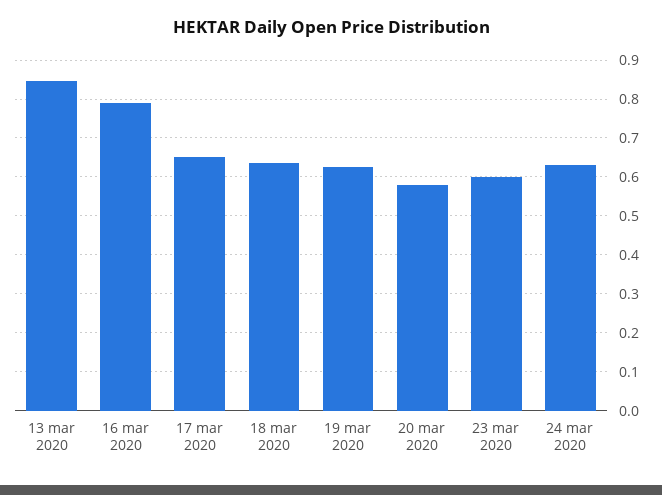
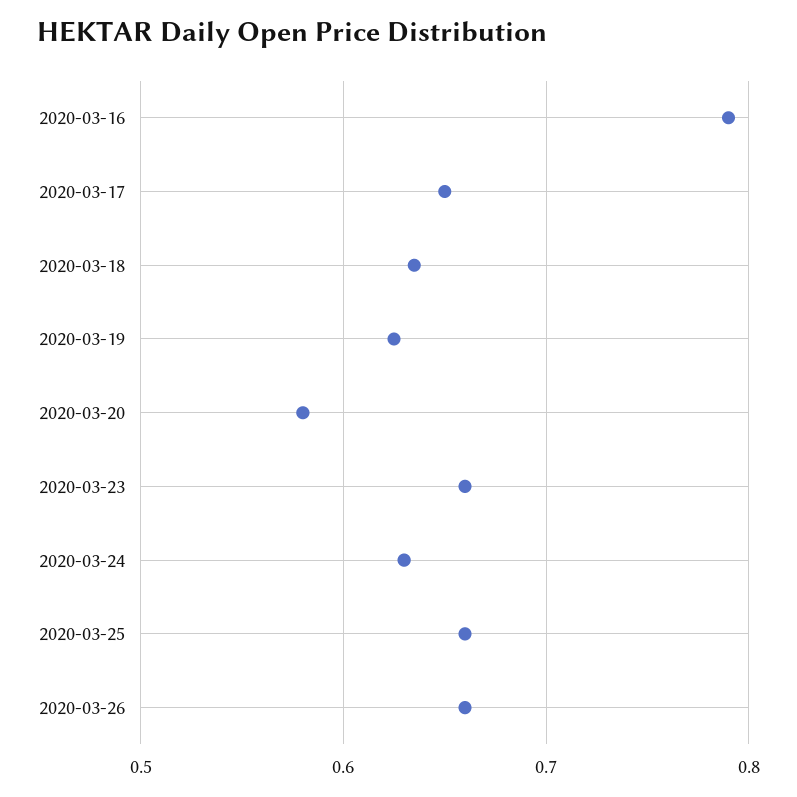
13 mar 2020: 0.84 -> none
23 mar 2020: 0.6 -> 0.66
2020-03-25: none -> 0.66
2020-03-26: none -> 0.66

